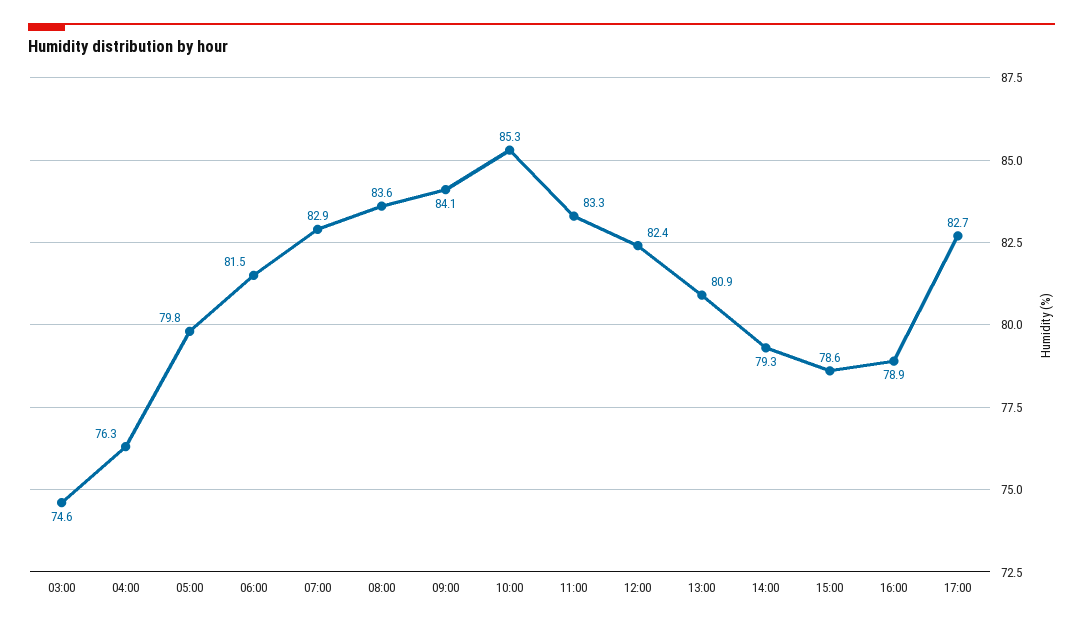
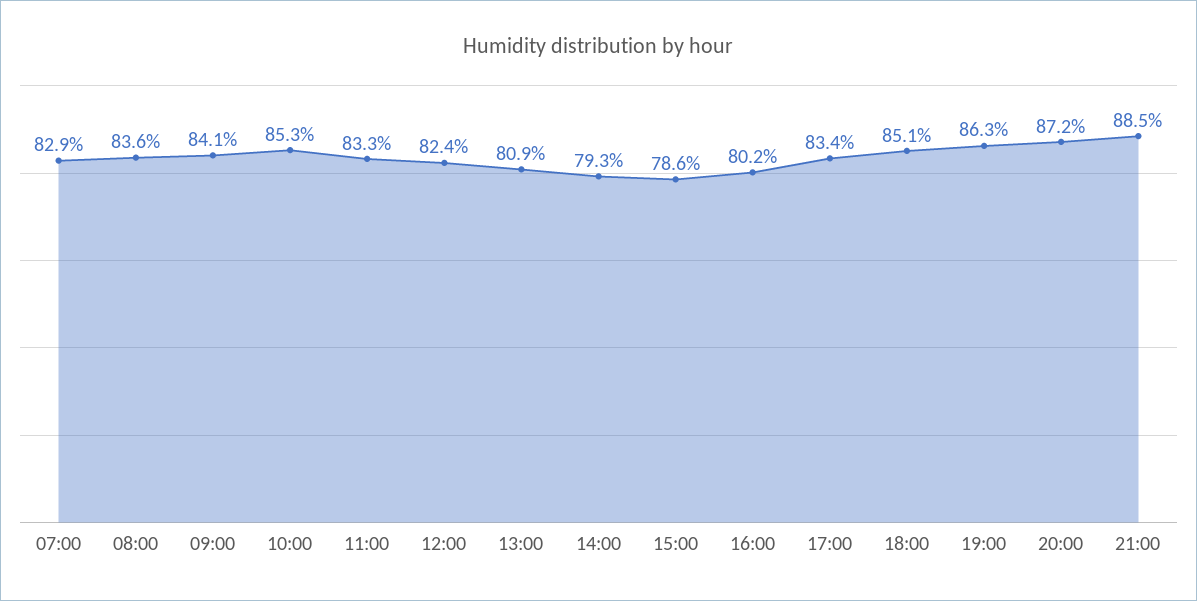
03:00: 74.6 -> none
04:00: 76.3 -> none
05:00: 79.8 -> none
06:00: 81.5 -> none
16:00: 78.9 -> 80.2
17:00: 82.7 -> 83.4
18:00: none -> 85.1
19:00: none -> 86.3
20:00: none -> 87.2
21:00: none -> 88.5

